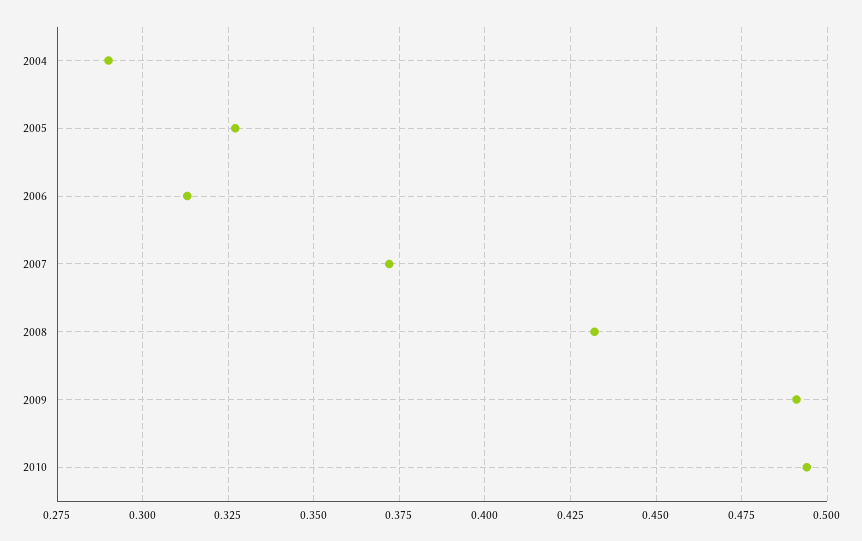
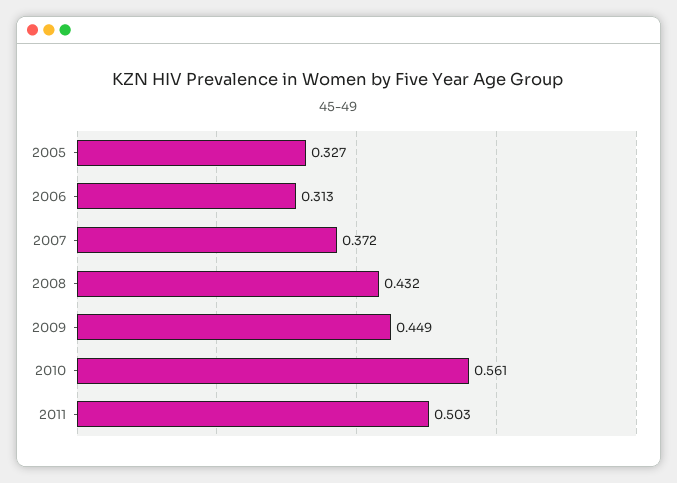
2004: 0.29 -> none
2009: 0.49 -> 0.449
2010: 0.495 -> 0.561
2011: none -> 0.503

